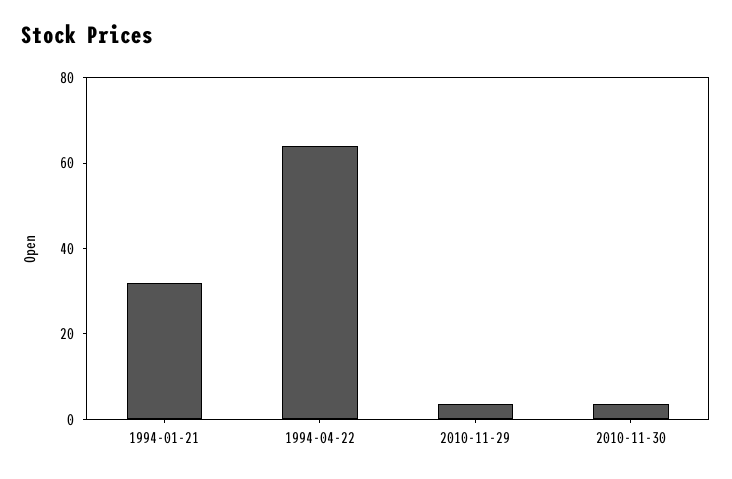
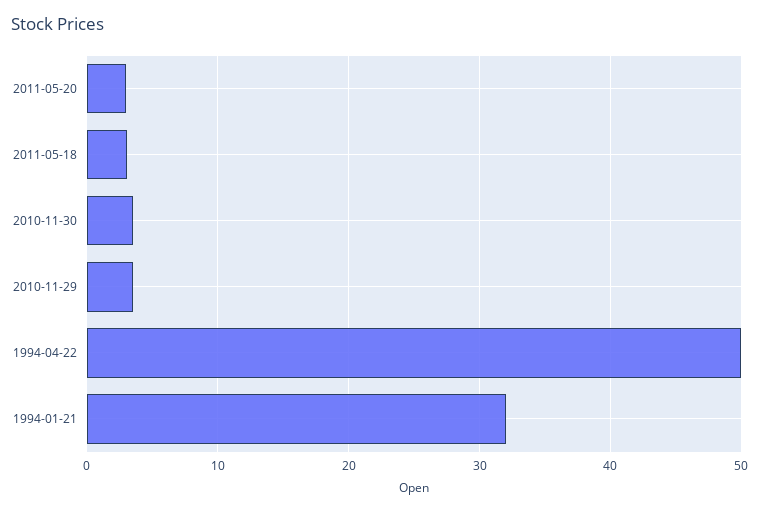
1994-04-22: 65 -> 50
2011-05-20: none -> 3
2011-05-18: none -> 3

